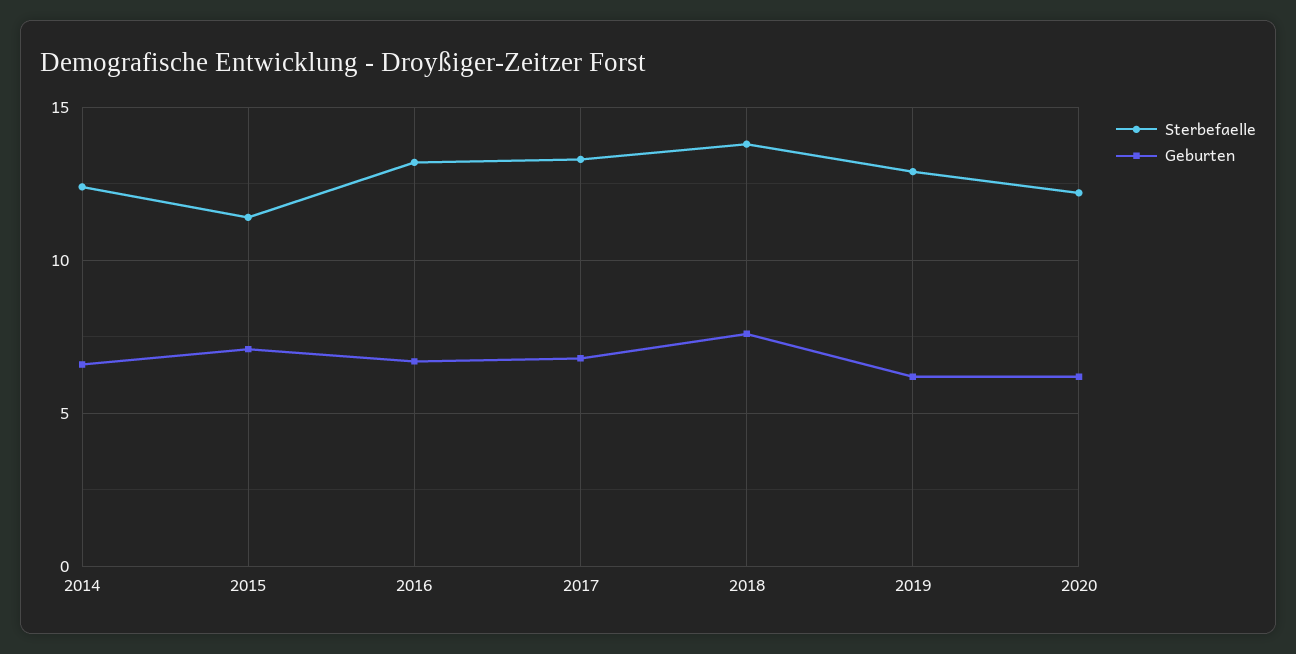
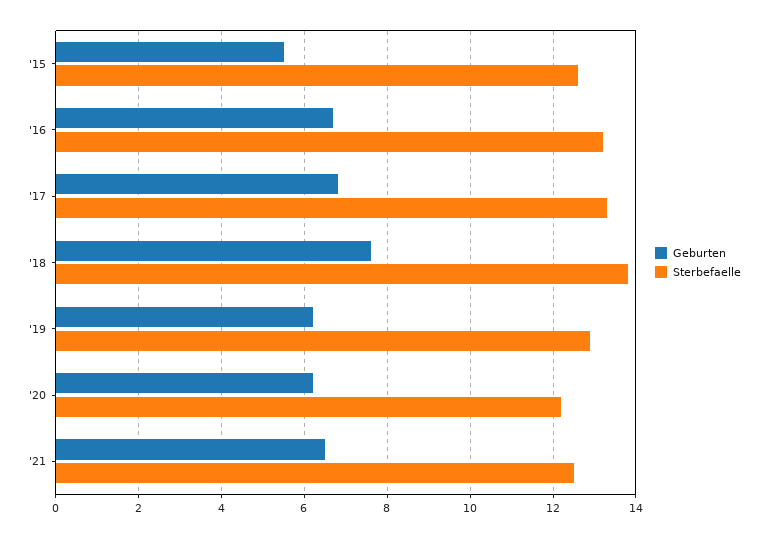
Sterbefaelle, 2014: 12.5 -> none
Geburten, 2014: 6.5 -> none
Sterbefaelle, 2015: 11.5 -> 12.5
Geburten, 2015: 7 -> 5.5
Geburten, '21: none -> 6.5
Sterbefaelle, '21: none -> 12.5

